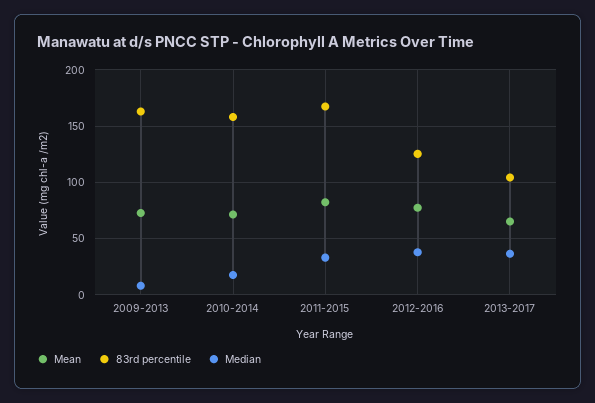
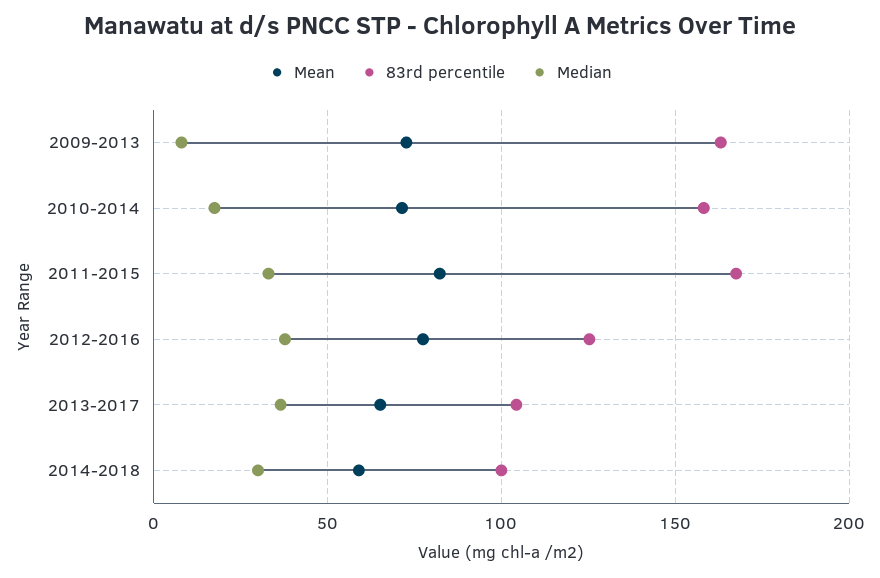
Mean, 2014-2018: none -> 60
83rd percentile, 2014-2018: none -> 100
Median, 2014-2018: none -> 30

